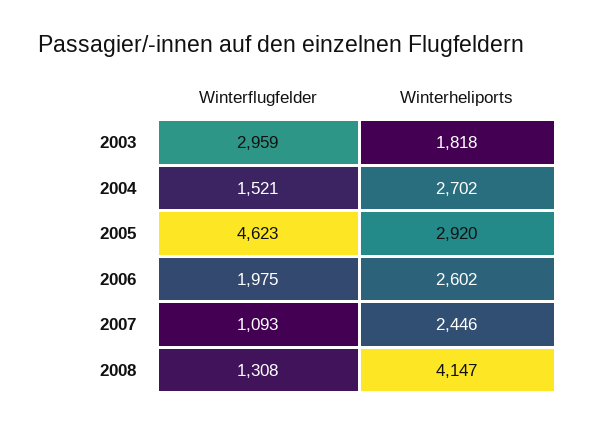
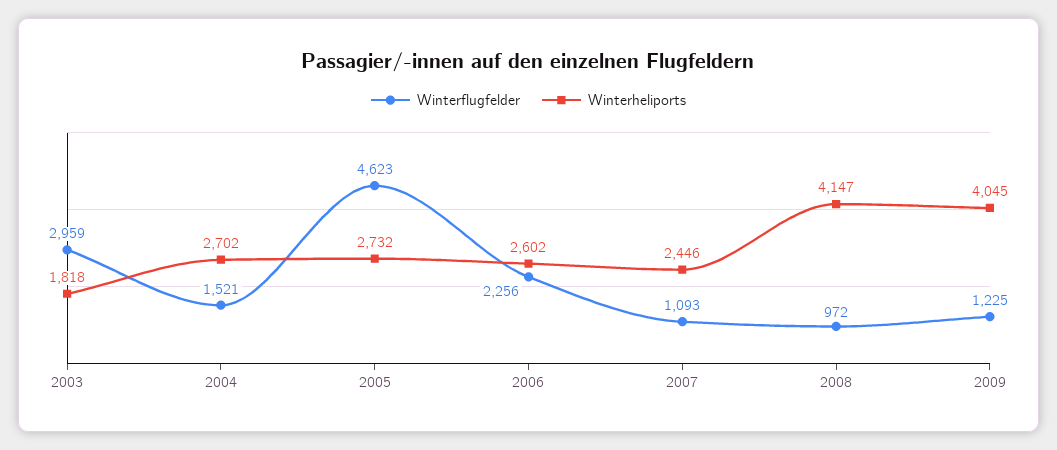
Winterheliports, 2005: 2920 -> 2732
Winterflugfelder, 2006: 1975 -> 2256
Winterflugfelder, 2008: 1308 -> 972
Winterflugfelder, 2009: none -> 1225
Winterheliports, 2009: none -> 4045

